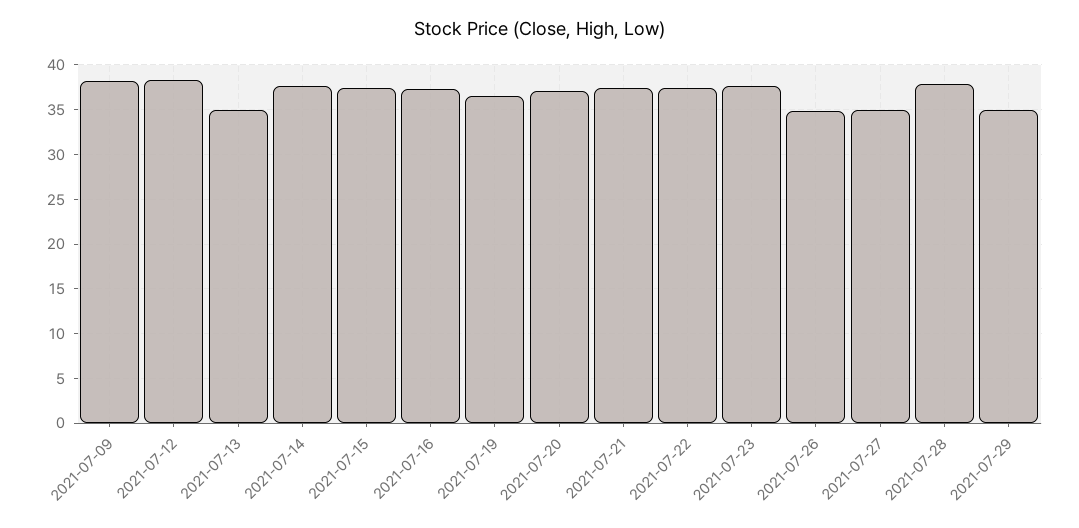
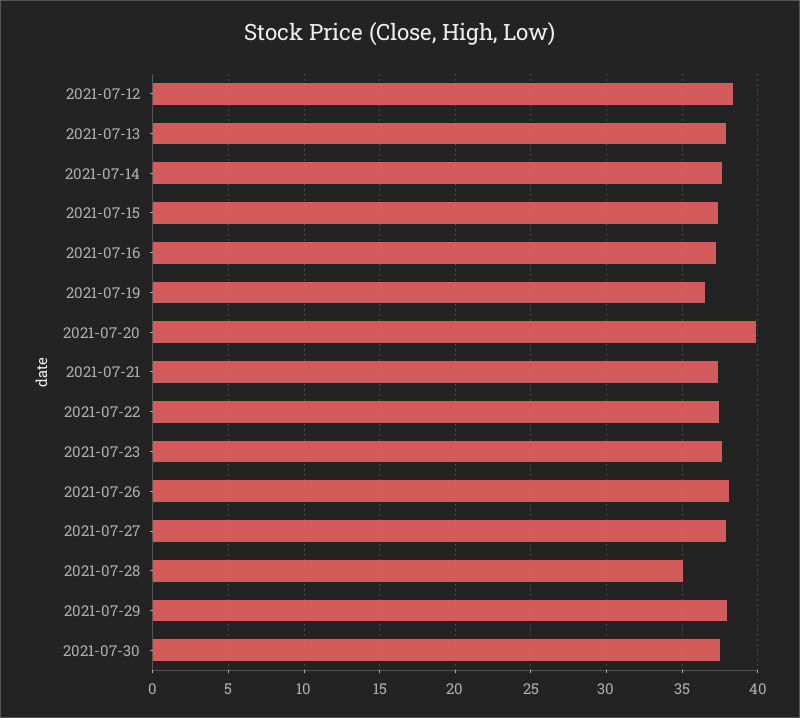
2021-07-09: 38 -> none
2021-07-13: 35 -> 38
2021-07-20: 37 -> 40
2021-07-26: 35 -> 38
2021-07-27: 35 -> 38
2021-07-28: 38 -> 35
2021-07-29: 35 -> 38
2021-07-30: none -> 37.5

